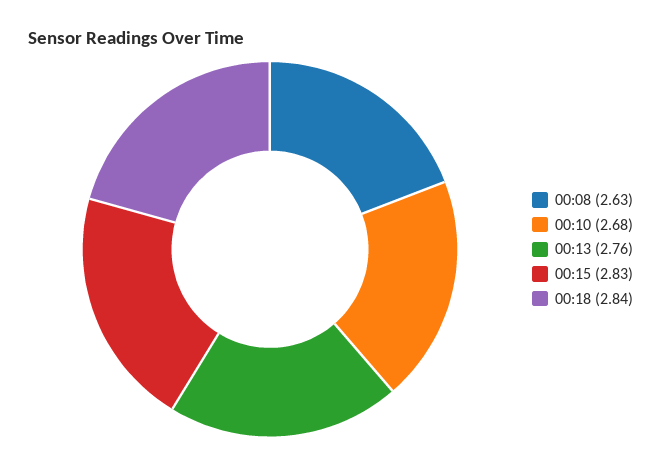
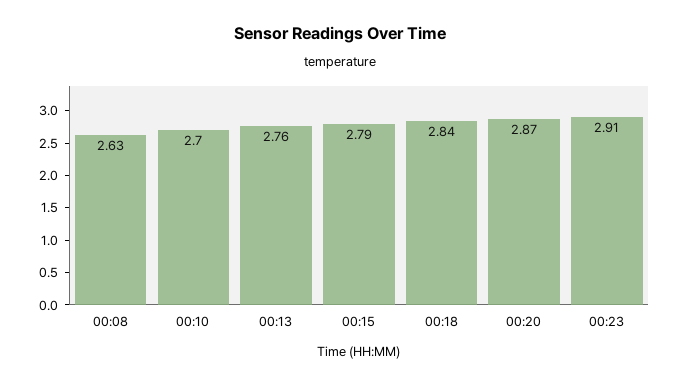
00:10: 2.68 -> 2.7
00:15: 2.83 -> 2.79
00:20: none -> 2.87
00:23: none -> 2.91

